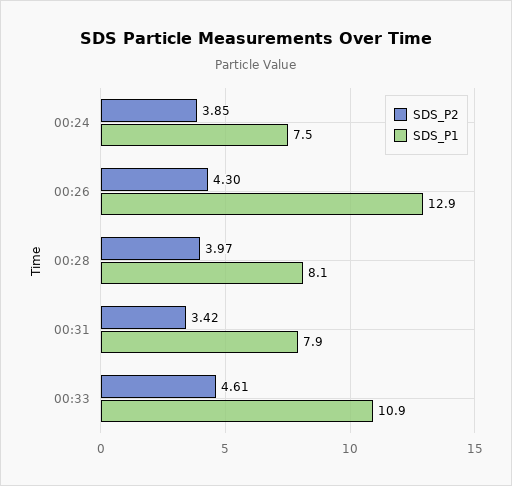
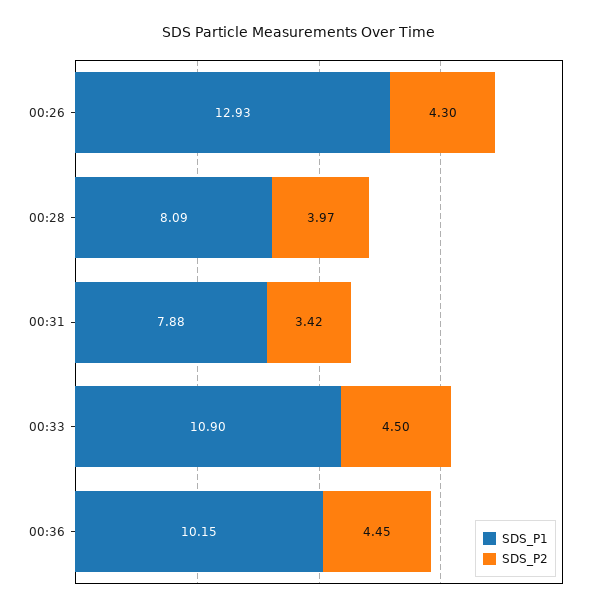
SDS_P2, 00:24: 3.85 -> none
SDS_P1, 00:24: 7.5 -> none
SDS_P2, 00:33: 4.61 -> 4.5
SDS_P1, 00:36: none -> 10.15
SDS_P2, 00:36: none -> 4.45

